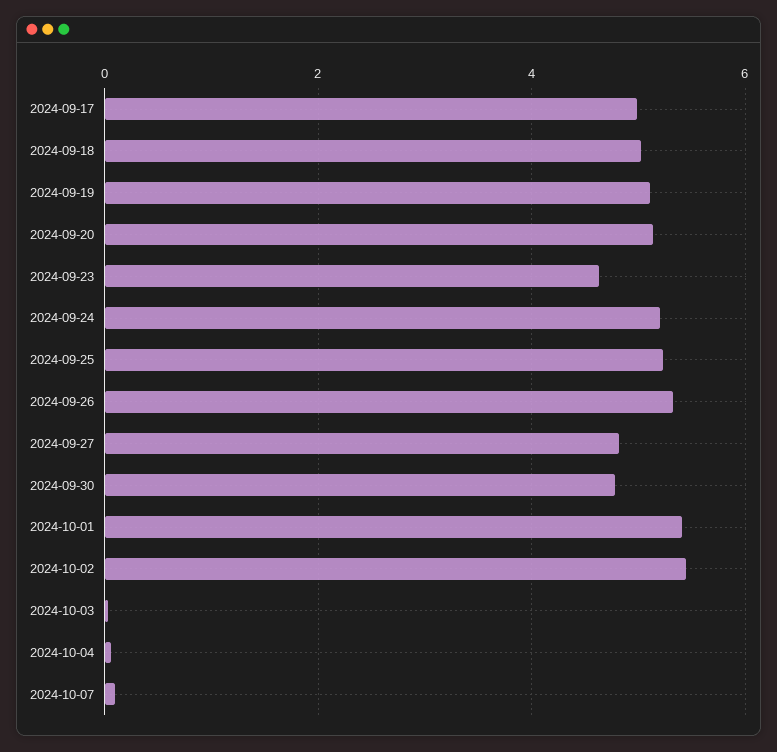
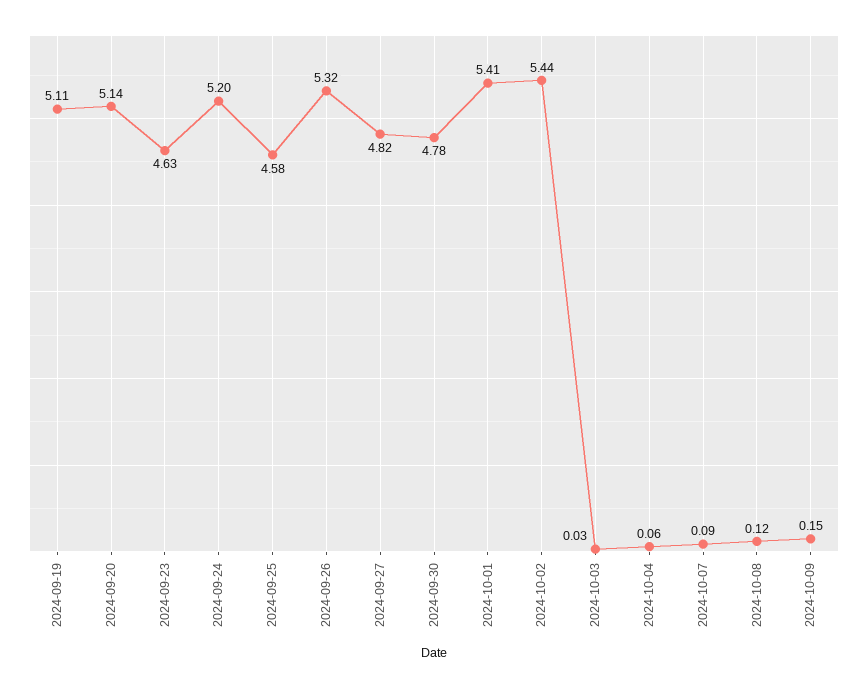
2024-09-17: 5 -> none
2024-09-18: 5 -> none
2024-09-25: 5.2 -> 4.58
2024-10-08: none -> 0.12
2024-10-09: none -> 0.15

